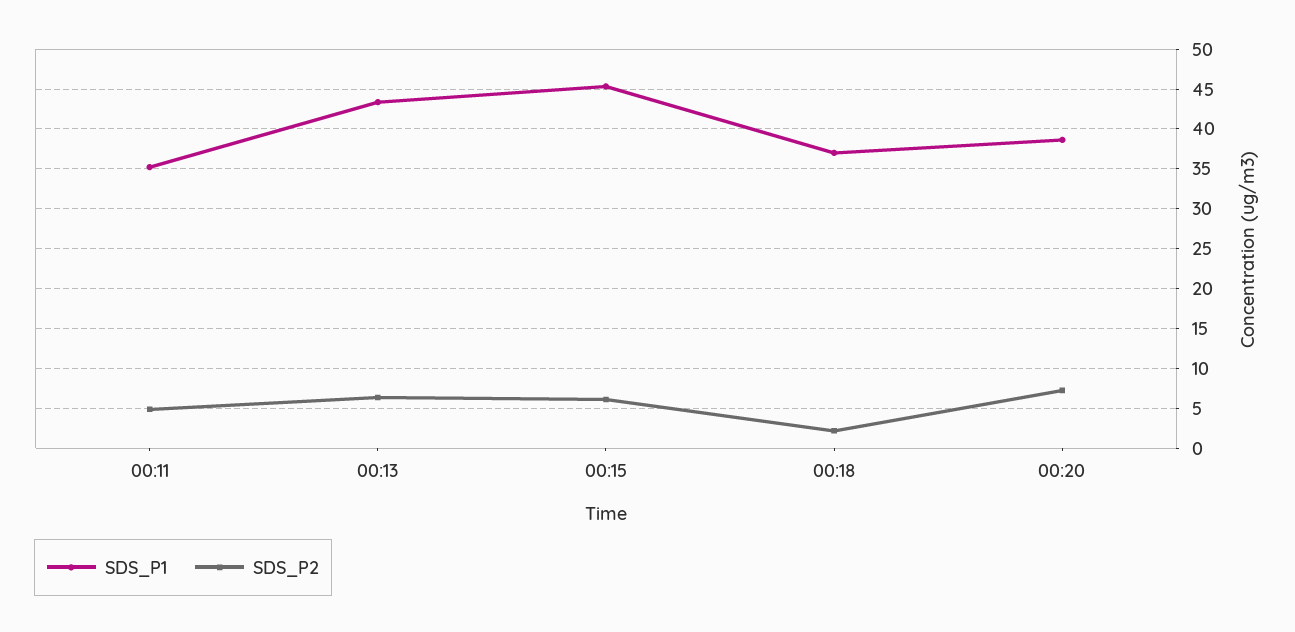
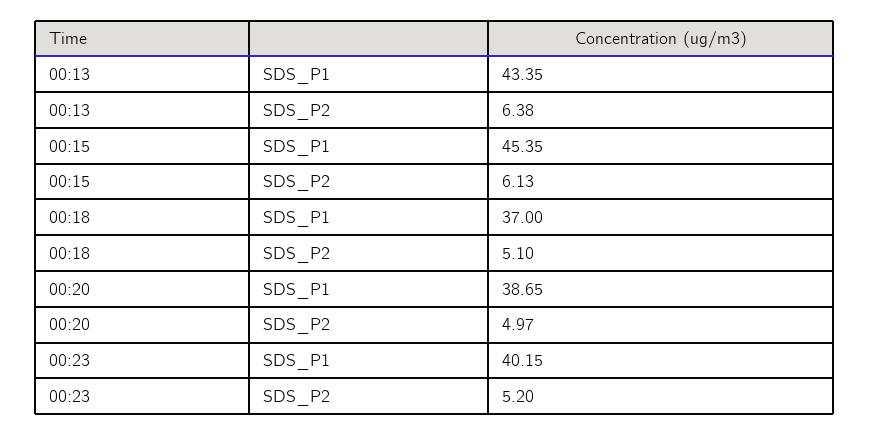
SDS_P1, 00:11: 35 -> none
SDS_P2, 00:11: 5 -> none
SDS_P2, 00:18: 2 -> 5.1
SDS_P2, 00:20: 7 -> 4.97
SDS_P1, 00:23: none -> 40.15
SDS_P2, 00:23: none -> 5.2

